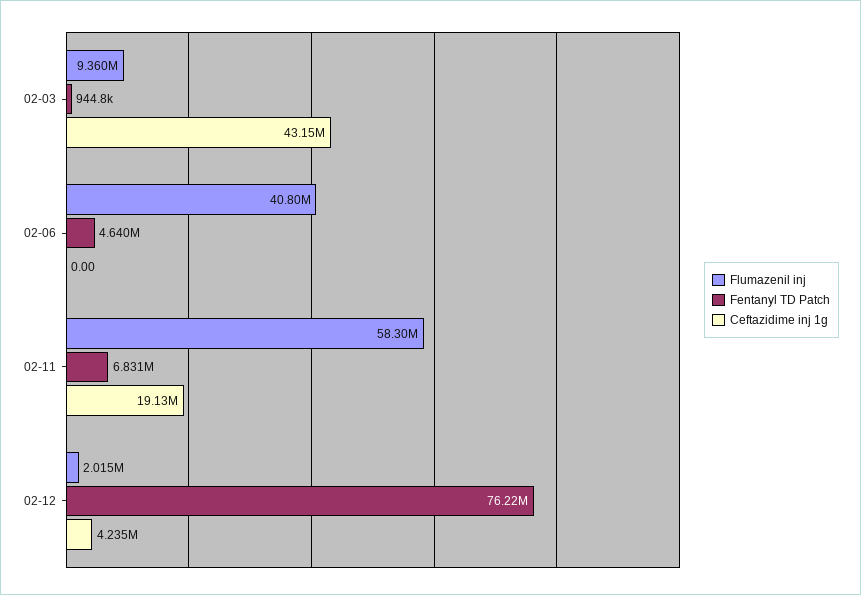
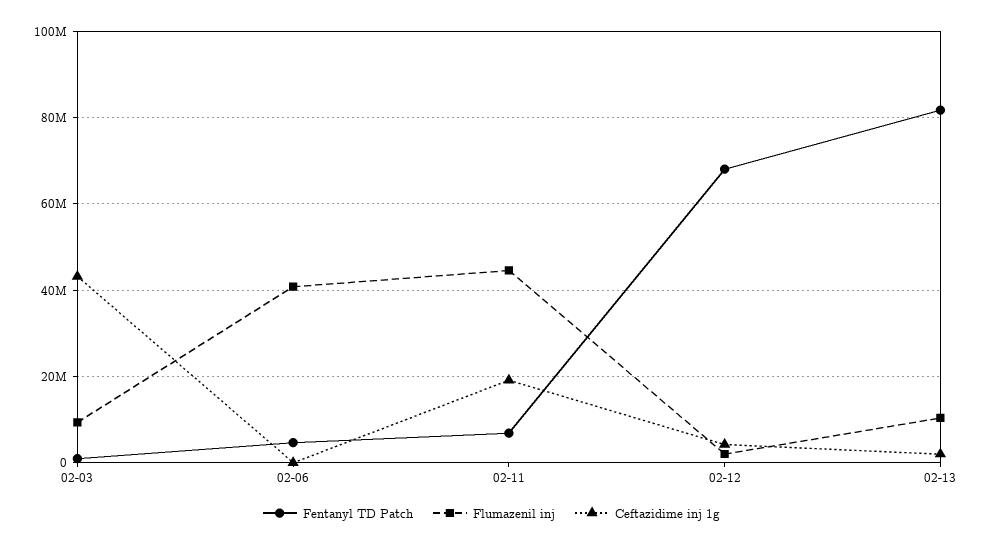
Flumazenil inj, 02-11: 58300000 -> 44000000
Fentanyl TD Patch, 02-12: 76220000 -> 68000000
Fentanyl TD Patch, 02-13: none -> 82000000
Flumazenil inj, 02-13: none -> 10000000
Ceftazidime inj 1g, 02-13: none -> 2000000

